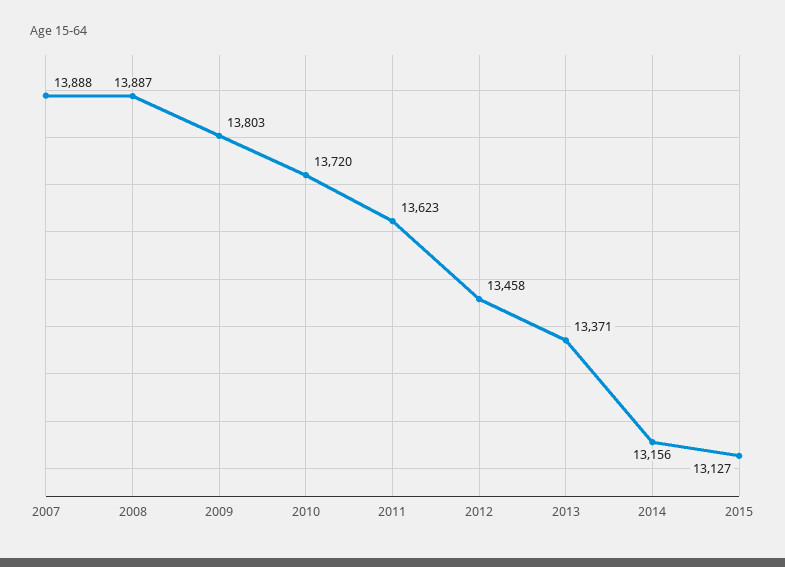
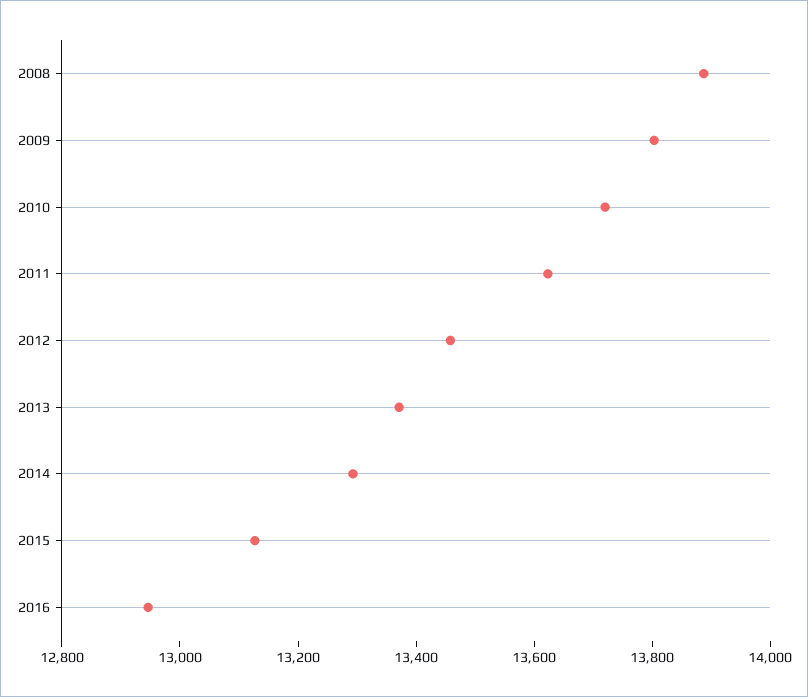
2007: 13888 -> none
2014: 13156 -> 13300
2016: none -> 12950

